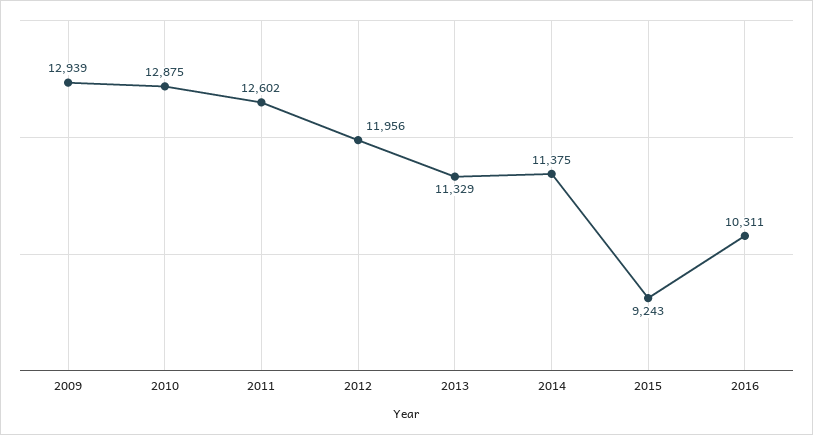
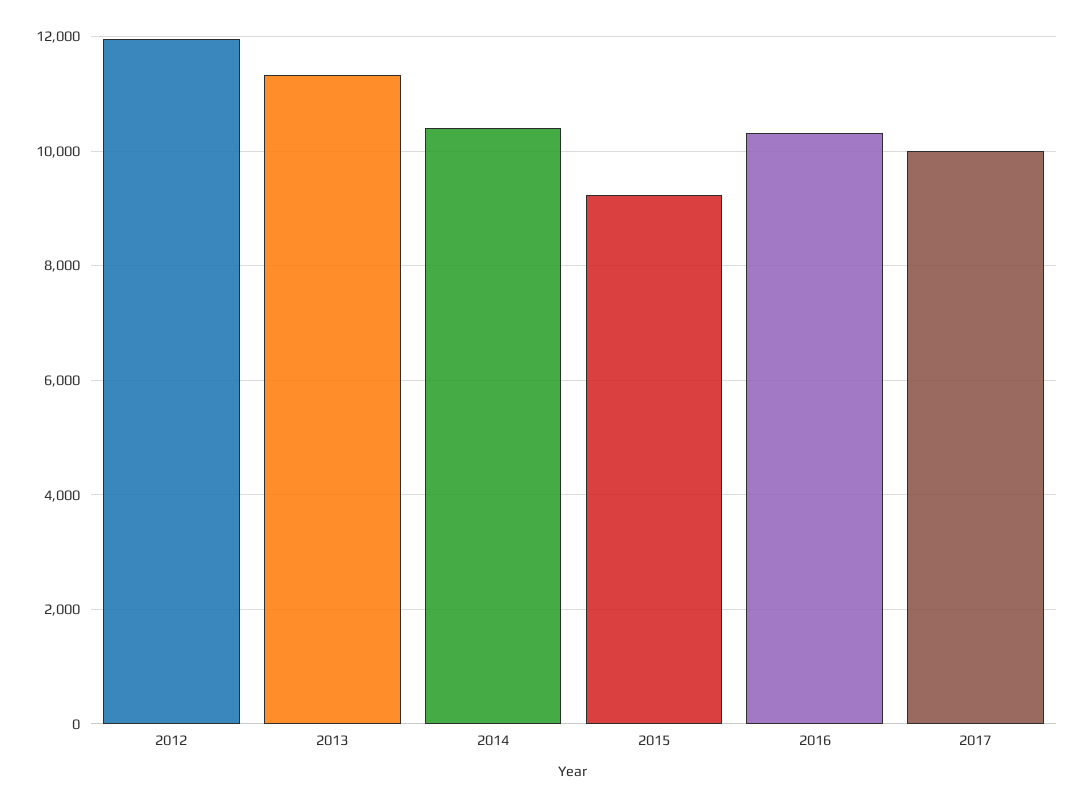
2009: 12939 -> none
2010: 12875 -> none
2011: 12602 -> none
2014: 11375 -> 10400
2017: none -> 10000

